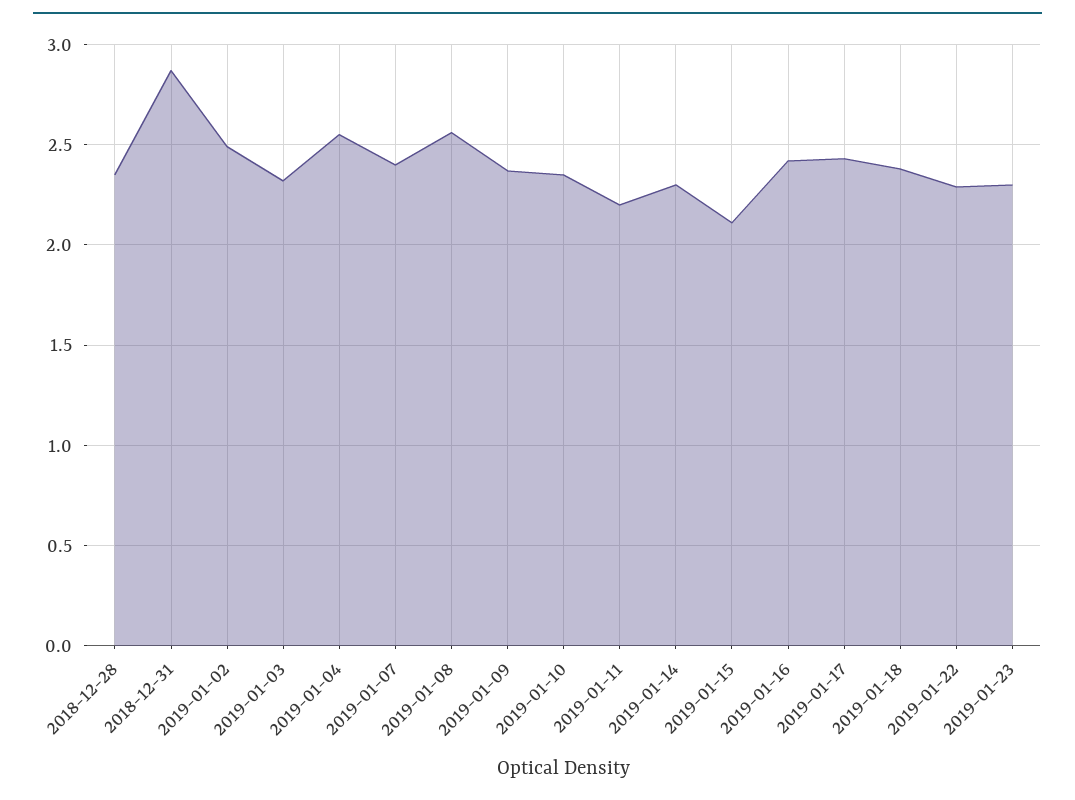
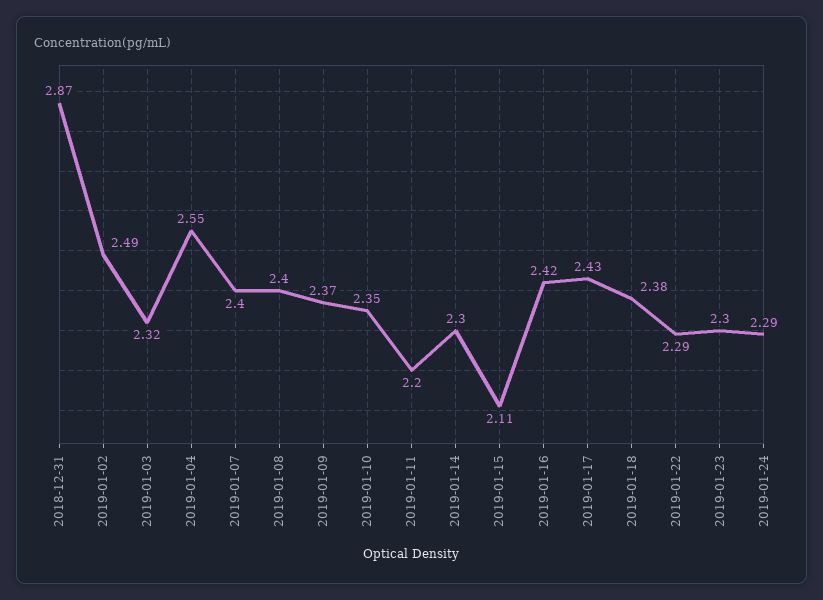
2018-12-28: 2.35 -> none
2019-01-08: 2.55 -> 2.4
2019-01-24: none -> 2.29

